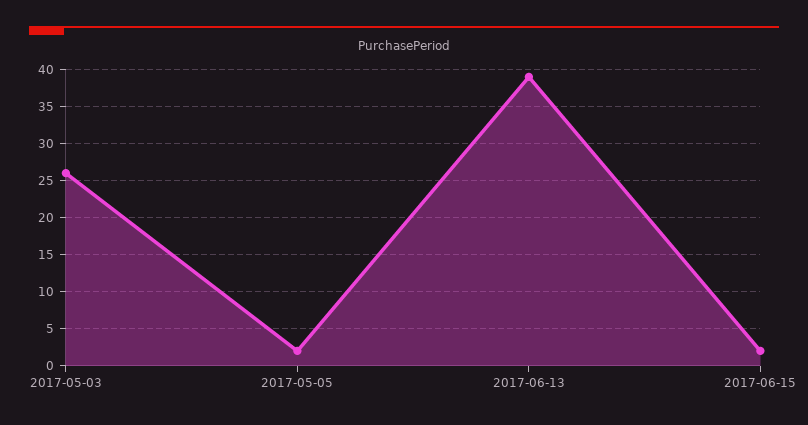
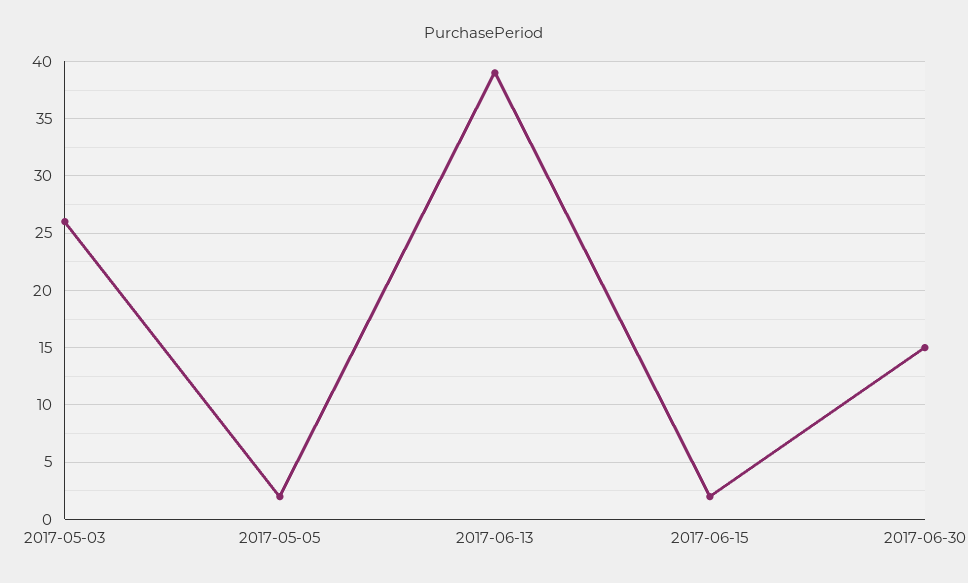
2017-06-30: none -> 15

